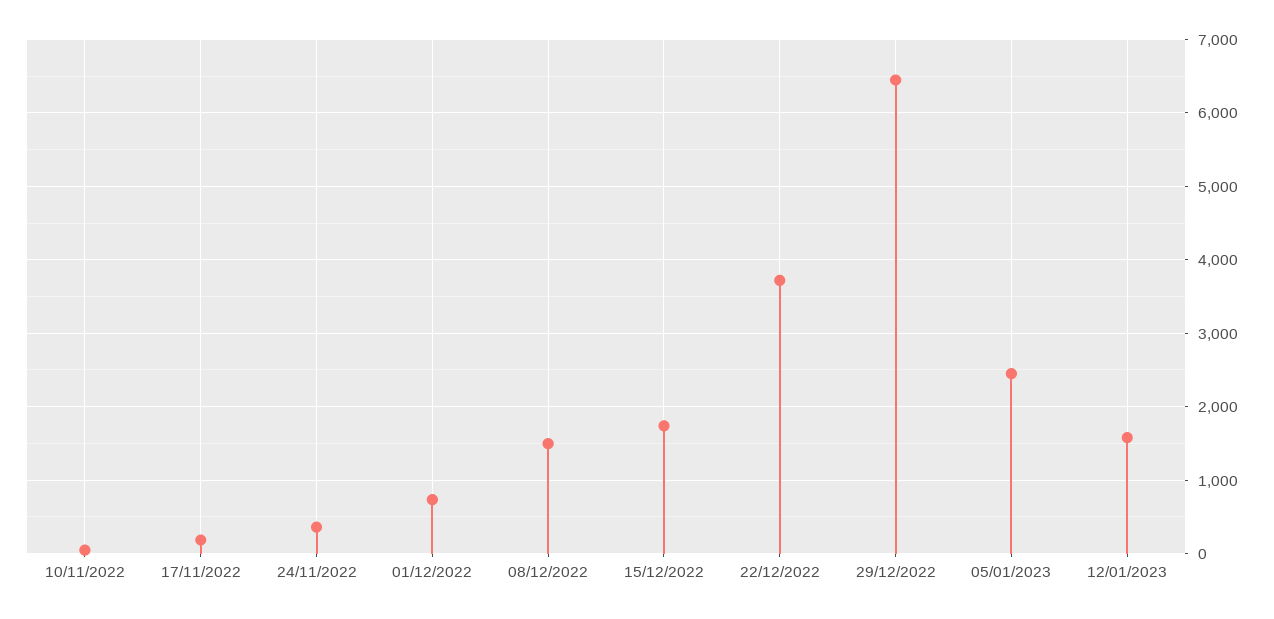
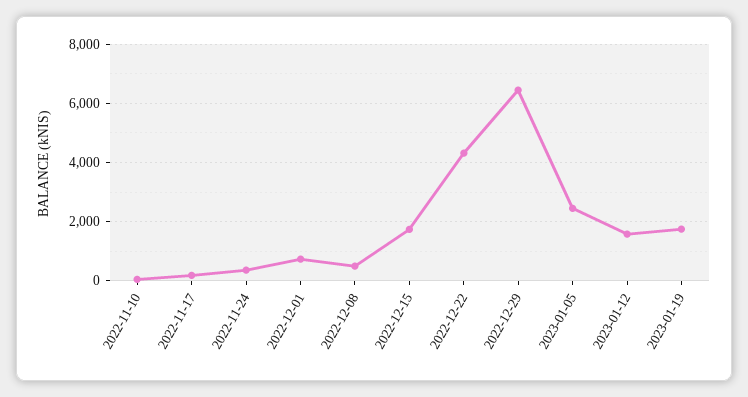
08/12/2022: 1500 -> 500
22/12/2022: 3700 -> 4250
2023-01-19: none -> 1750

